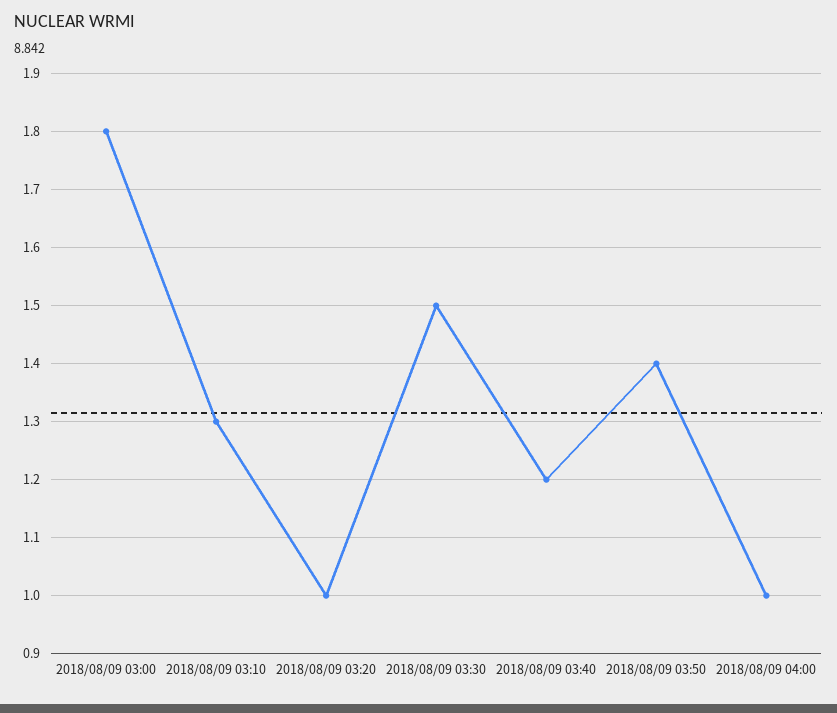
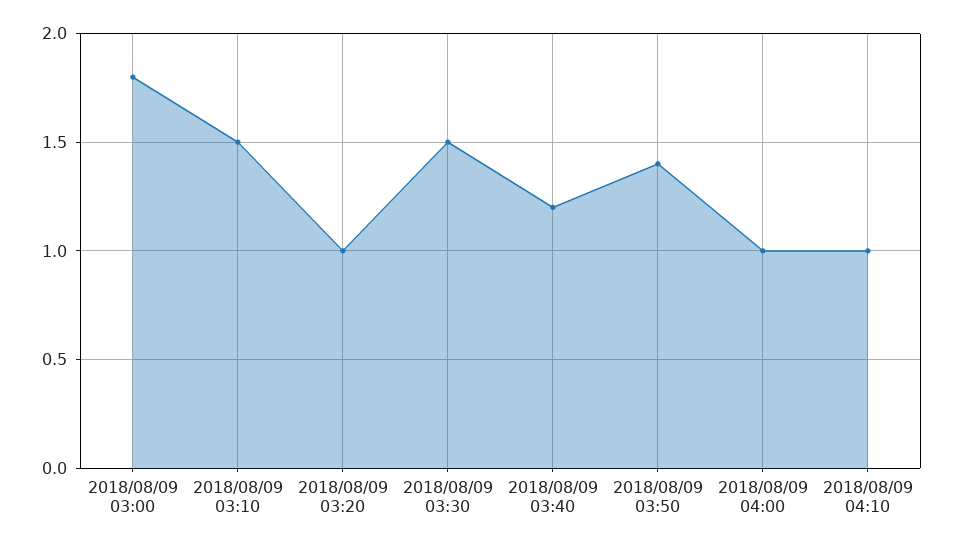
2018/08/09 03:10: 1.3 -> 1.5
2018/08/09 04:10: none -> 1

